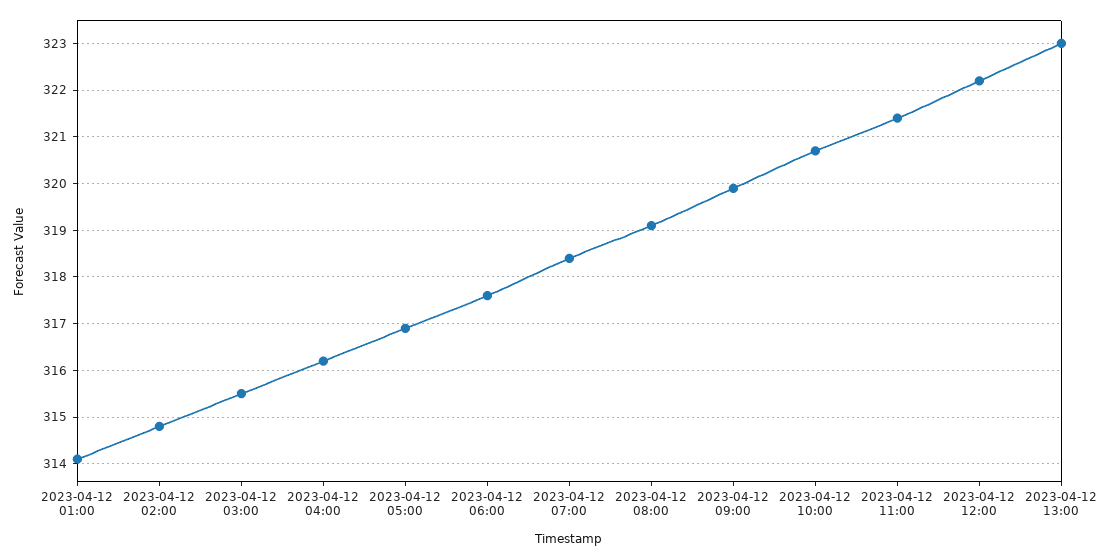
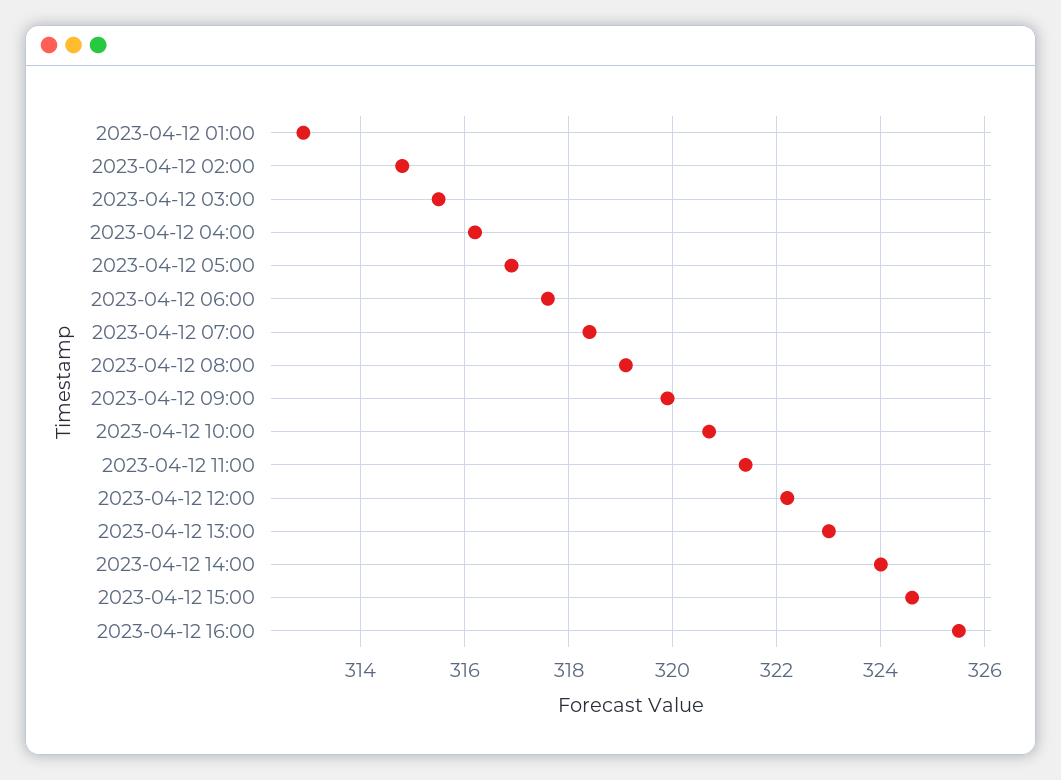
2023-04-12 01:00: 314 -> 313
2023-04-12 14:00: none -> 324
2023-04-12 15:00: none -> 324.5
2023-04-12 16:00: none -> 325.5

